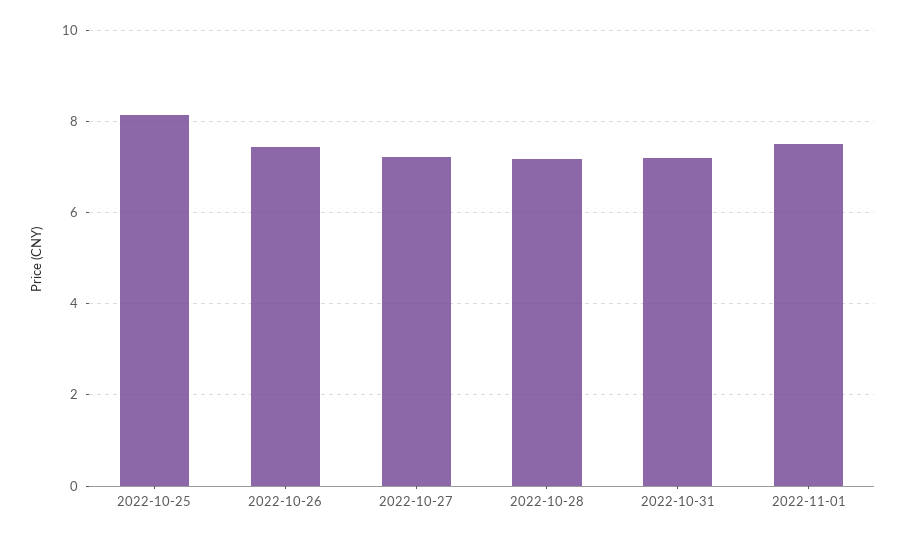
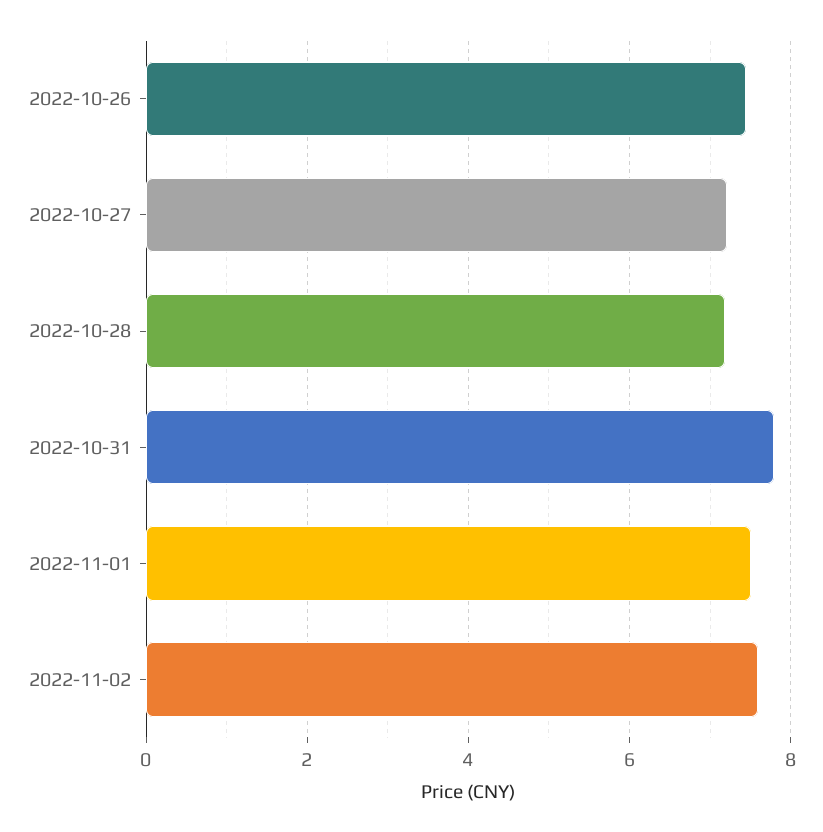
2022-10-25: 8.2 -> none
2022-10-31: 7.2 -> 7.8
2022-11-02: none -> 7.6

